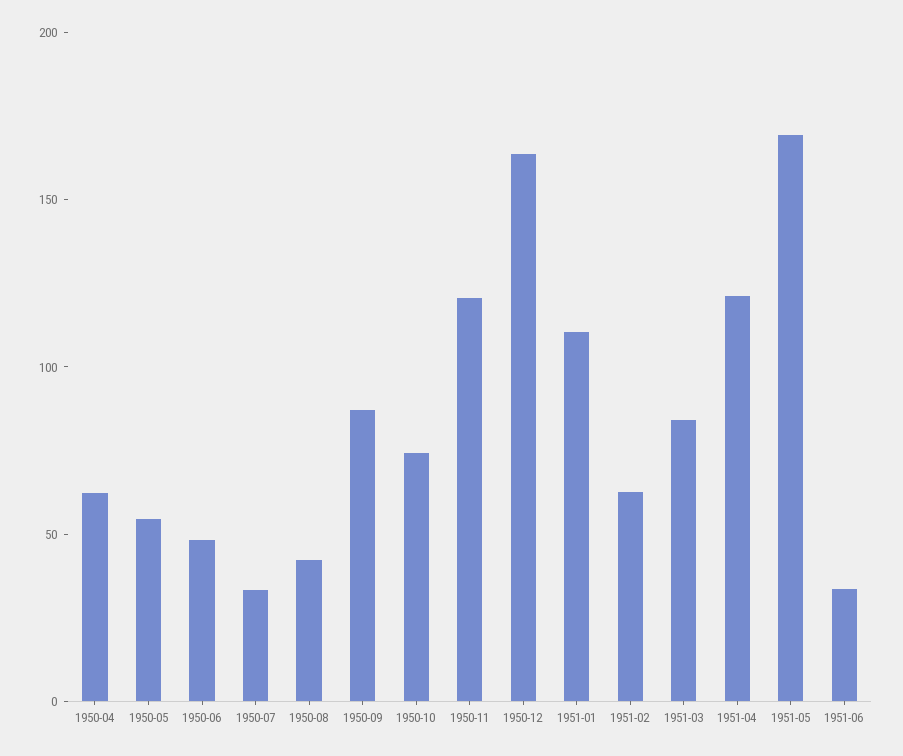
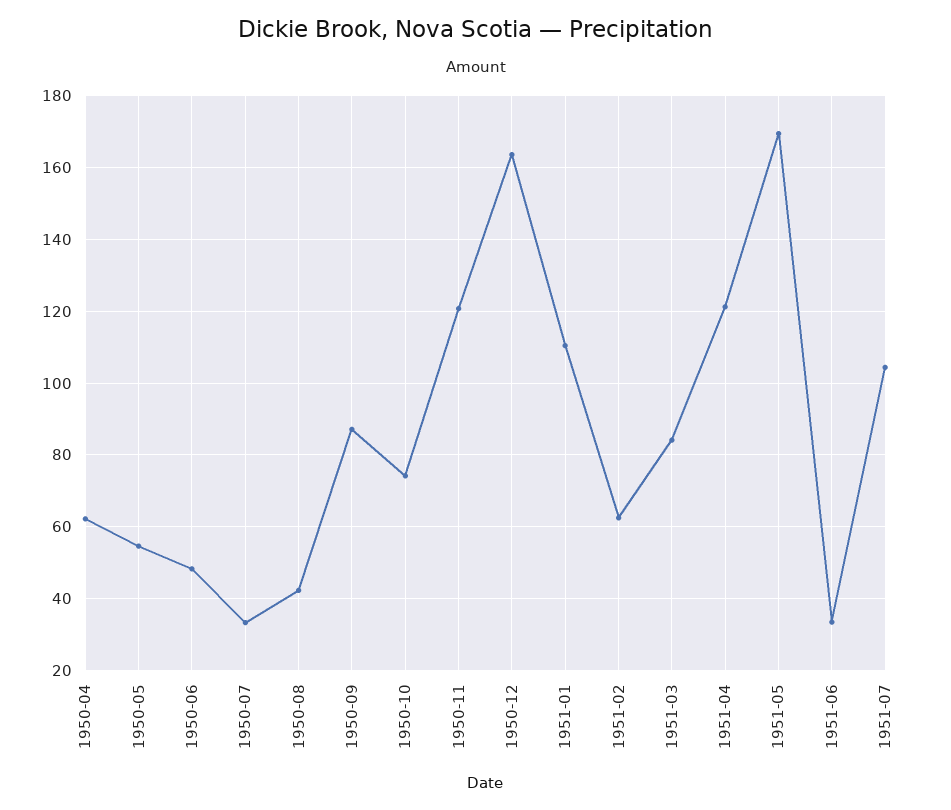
1951-07: none -> 104

